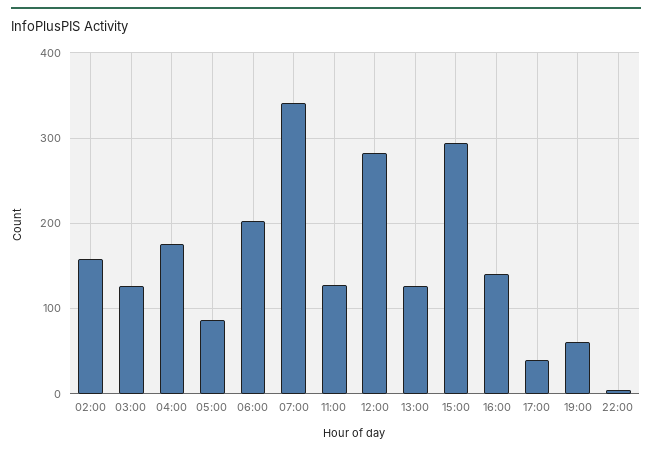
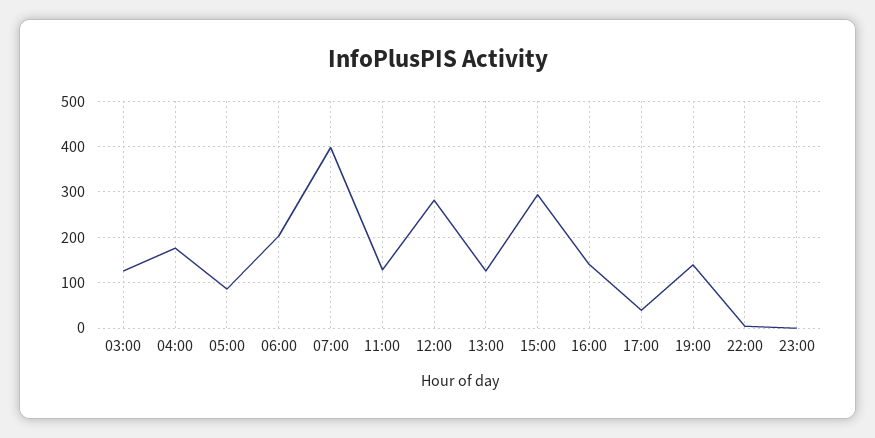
02:00: 160 -> none
07:00: 340 -> 400
19:00: 60 -> 140
23:00: none -> 0

